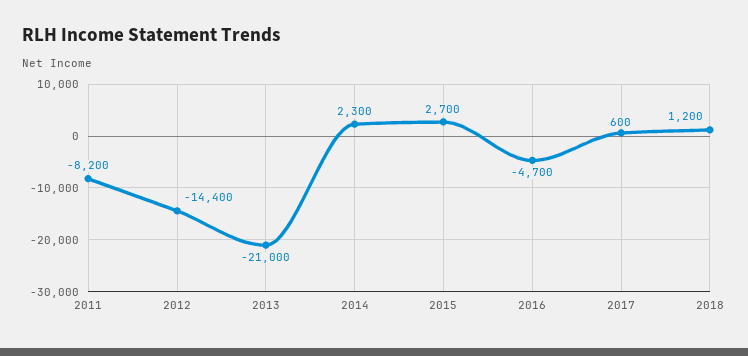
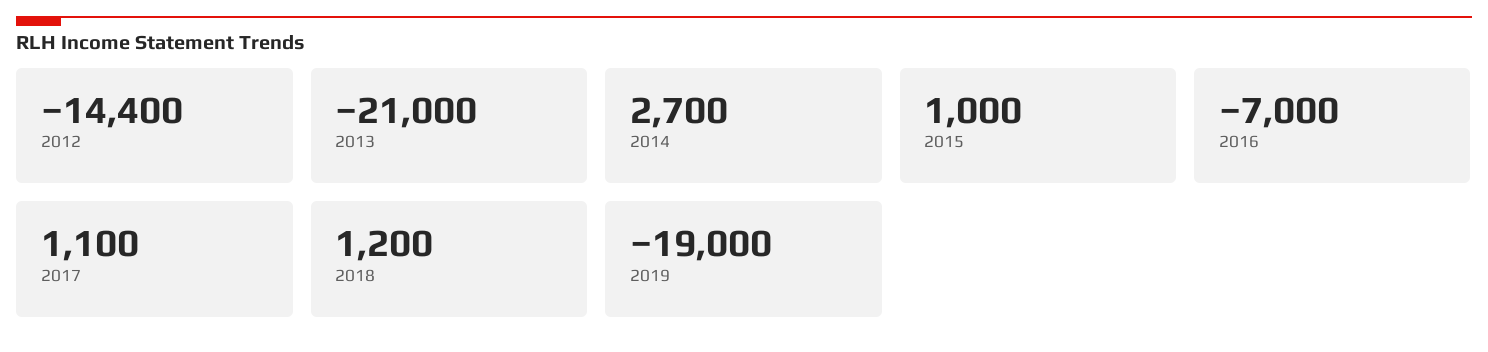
2011: -8200 -> none
2014: 2300 -> 2700
2015: 2700 -> 1000
2016: -4700 -> -7000
2017: 600 -> 1100
2019: none -> -19000

